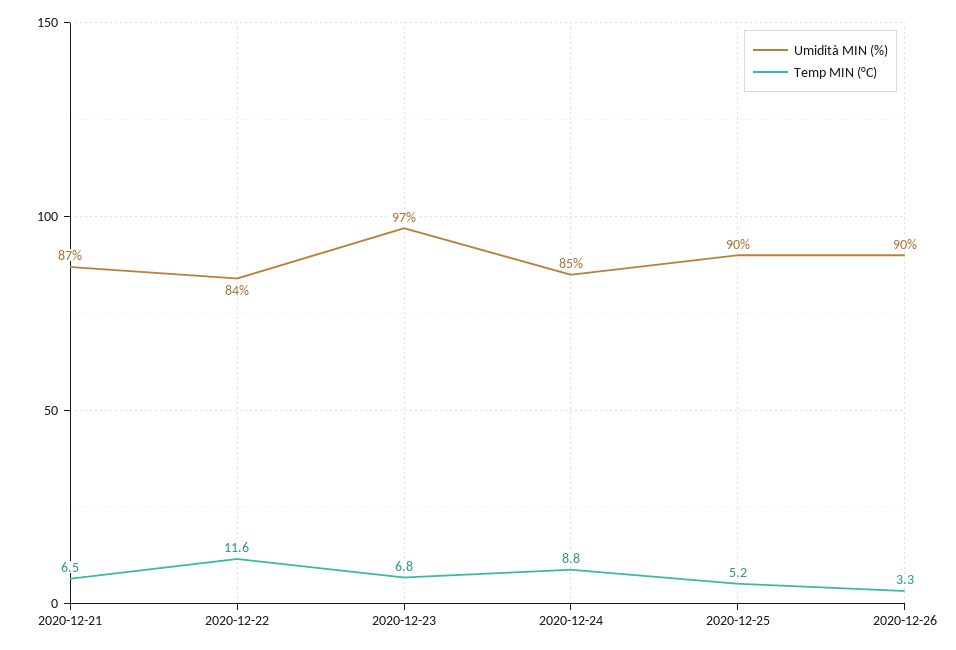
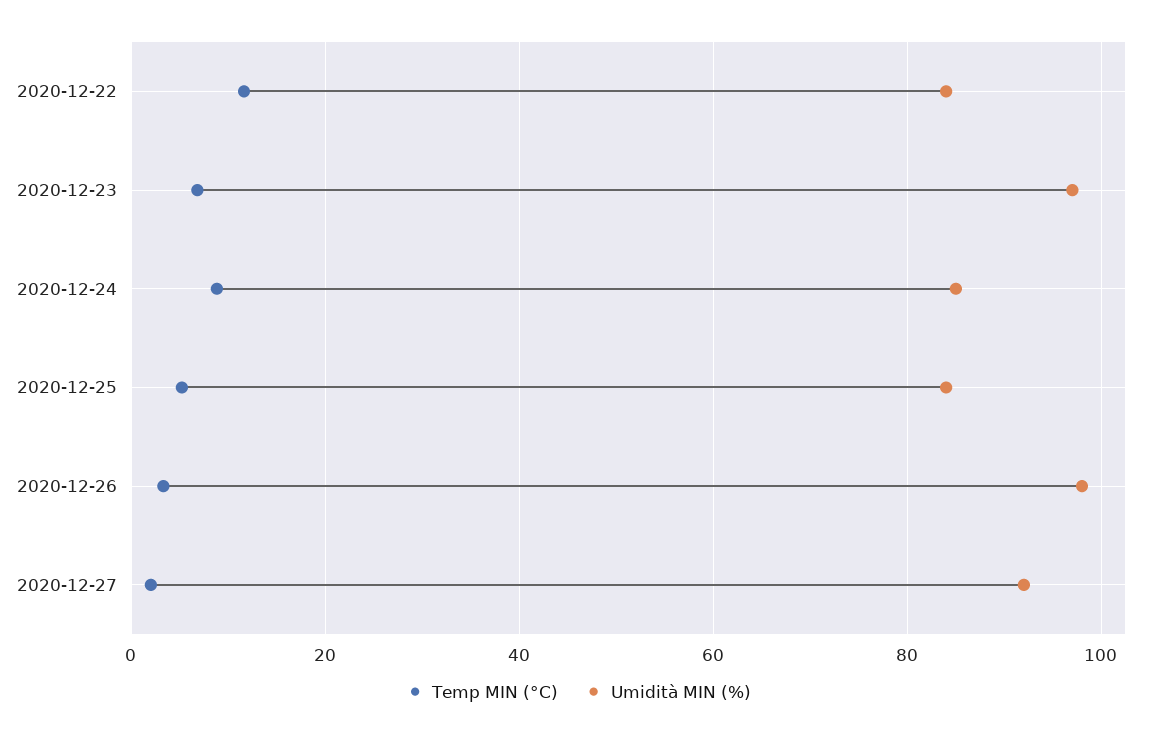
Umidità MIN (%), 2020-12-21: 87 -> none
Temp MIN (°C), 2020-12-21: 6.5 -> none
Umidità MIN (%), 2020-12-25: 90 -> 84
Umidità MIN (%), 2020-12-26: 90 -> 98
Temp MIN (°C), 2020-12-27: none -> 2
Umidità MIN (%), 2020-12-27: none -> 92

